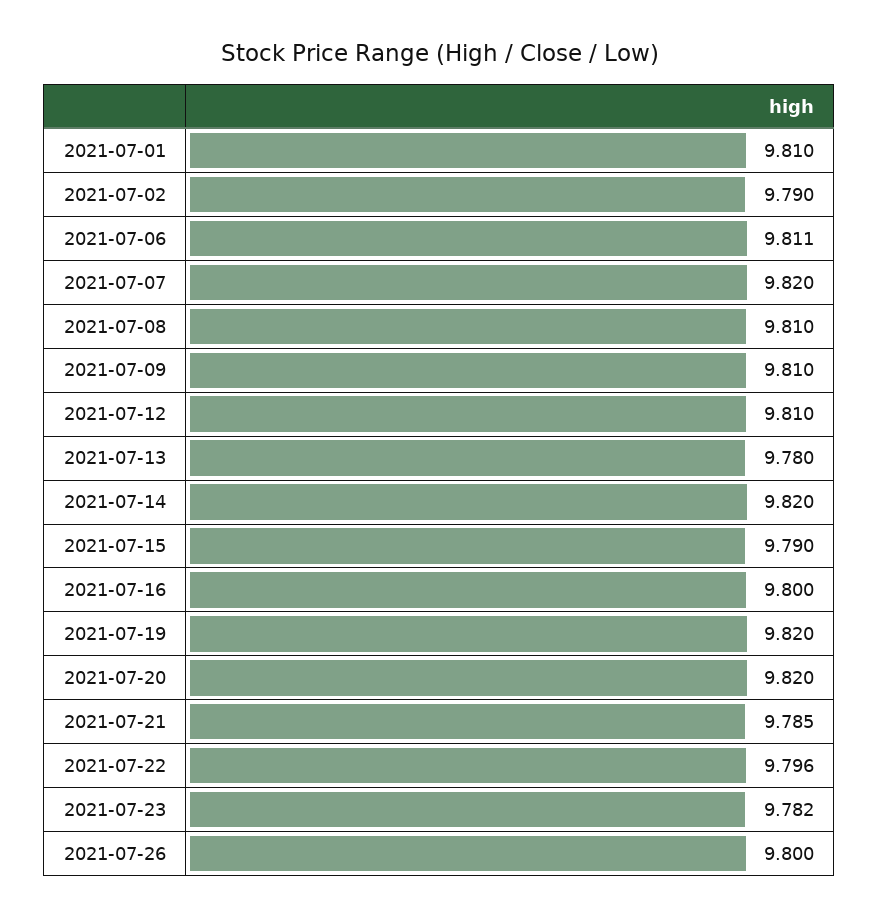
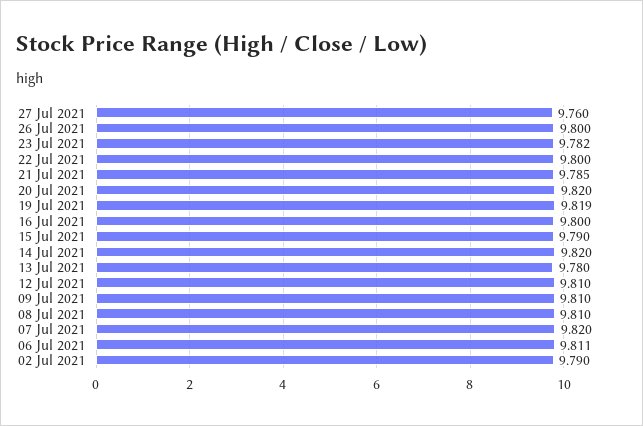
2021-07-01: 9.81 -> none
2021-07-19: 9.82 -> 9.819
2021-07-22: 9.796 -> 9.8
27 Jul 2021: none -> 9.76

